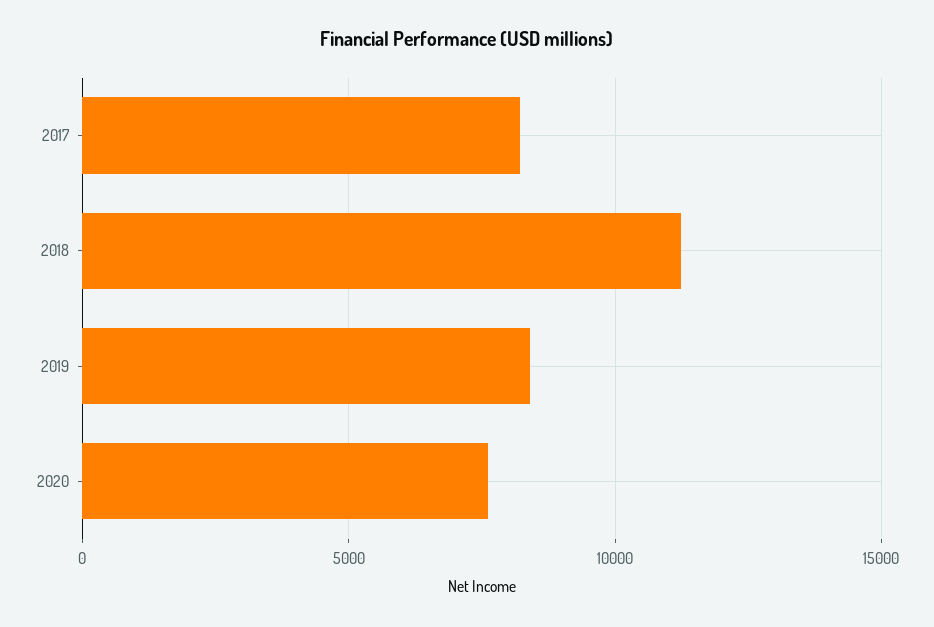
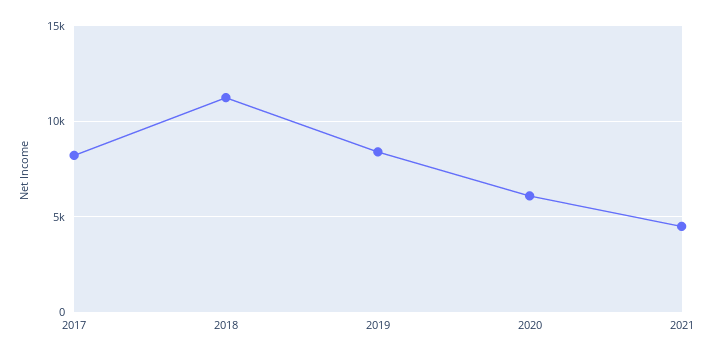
2020: 7500 -> 6000
2021: none -> 4500

